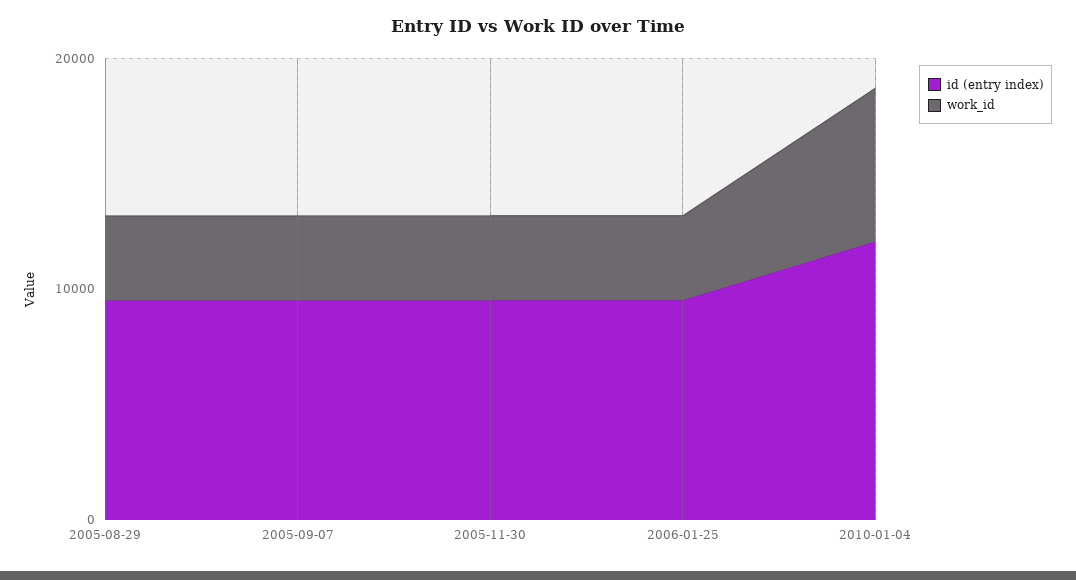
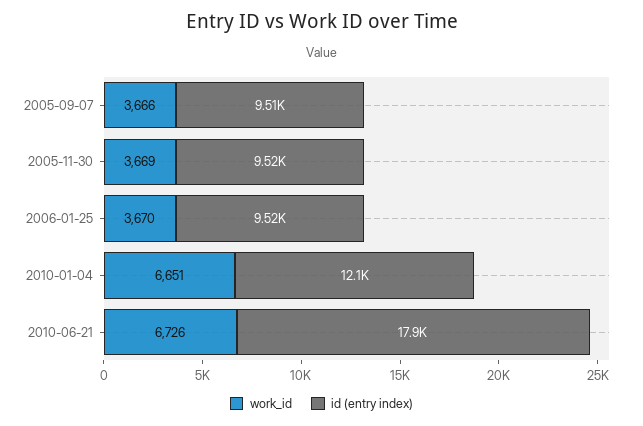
id (entry index), 2005-08-29: 10000 -> none
work_id, 2005-08-29: 4000 -> none
work_id, 2010-06-21: none -> 6726
id (entry index), 2010-06-21: none -> 17900

